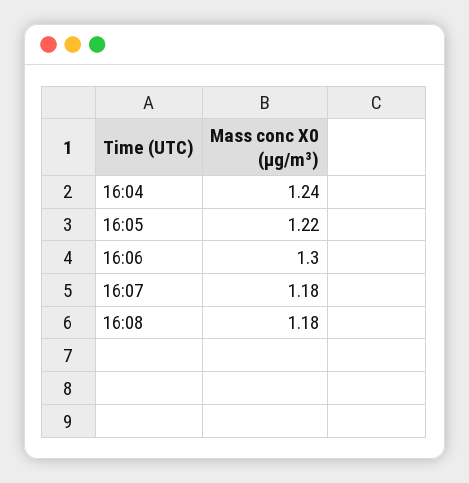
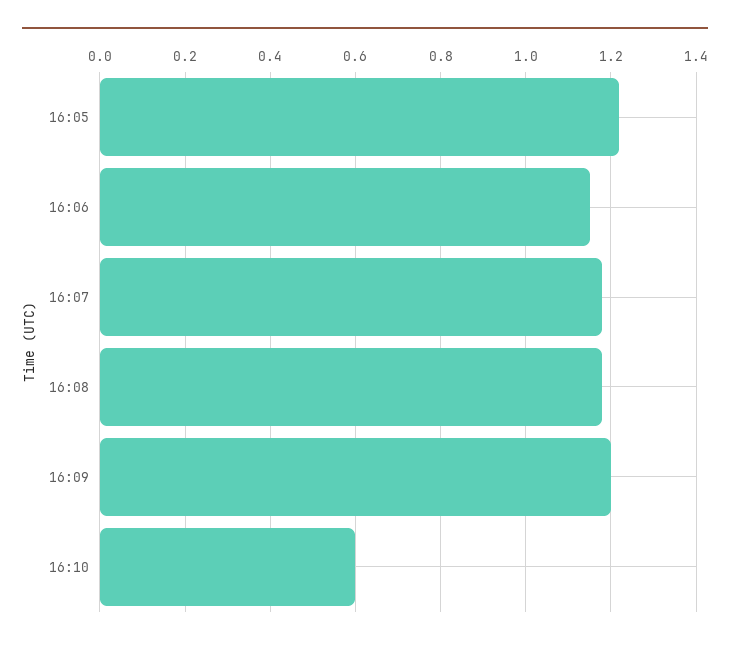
16:04: 1.24 -> none
16:06: 1.3 -> 1.15
16:09: none -> 1.2
16:10: none -> 0.6

